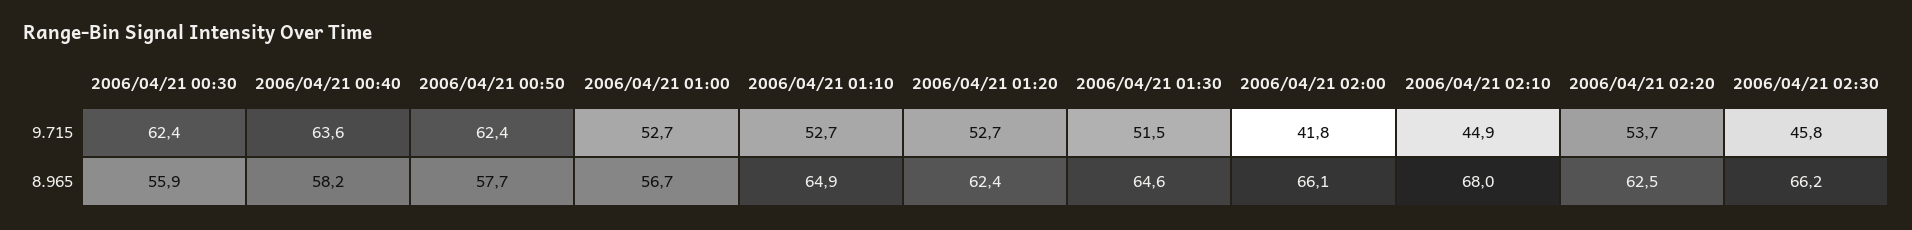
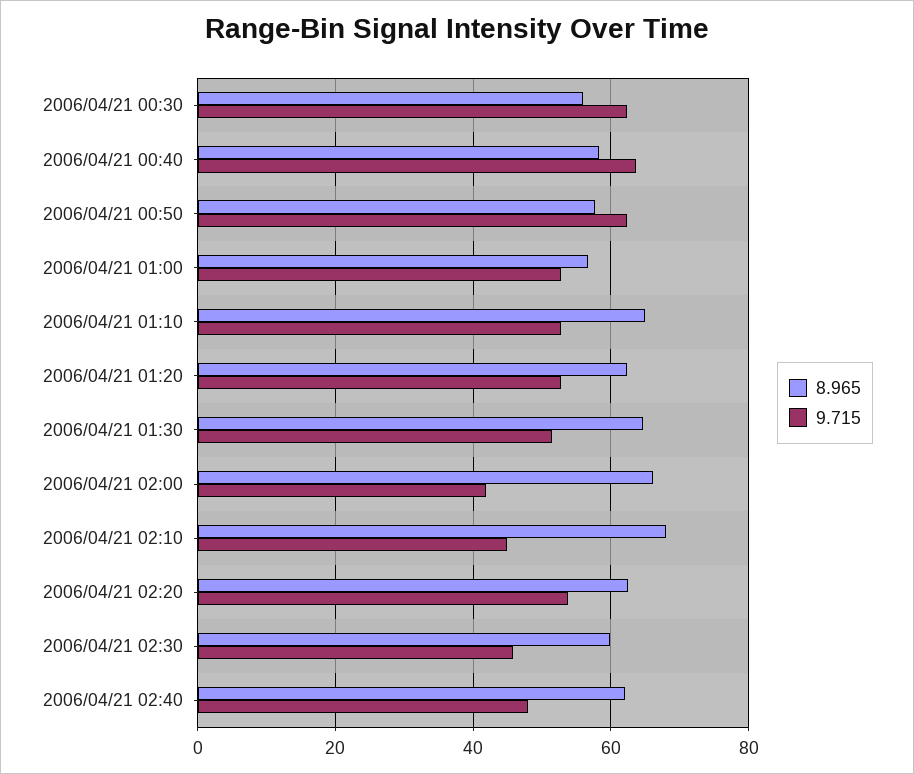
8.965, 2006/04/21 02:30: 66.2 -> 60
8.965, 2006/04/21 02:40: none -> 62
9.715, 2006/04/21 02:40: none -> 48

